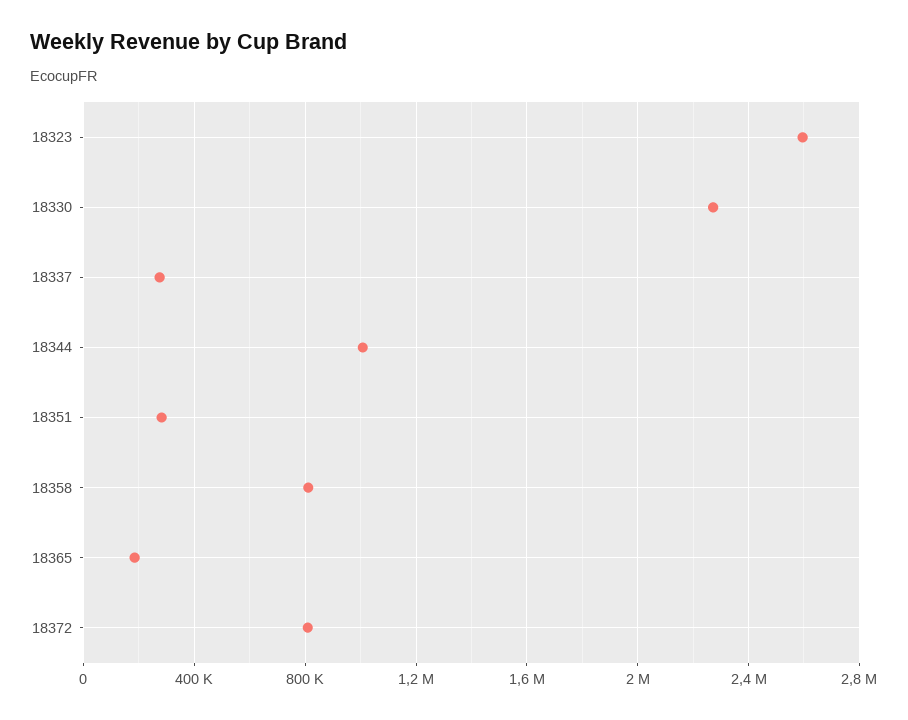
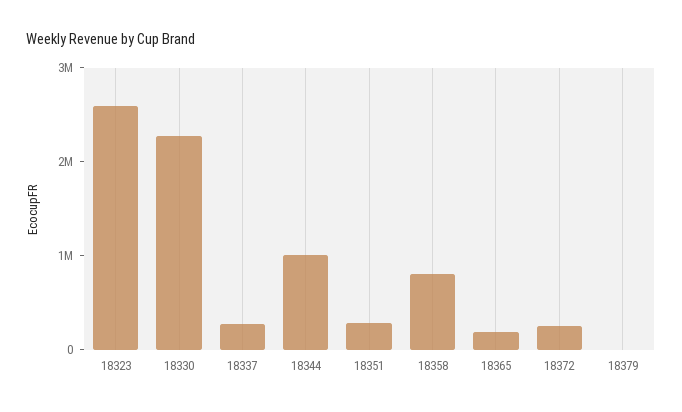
18372: 800000 -> 200000
18379: none -> 0

